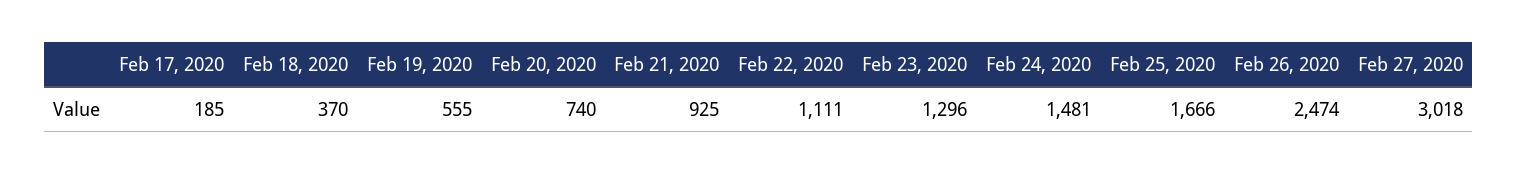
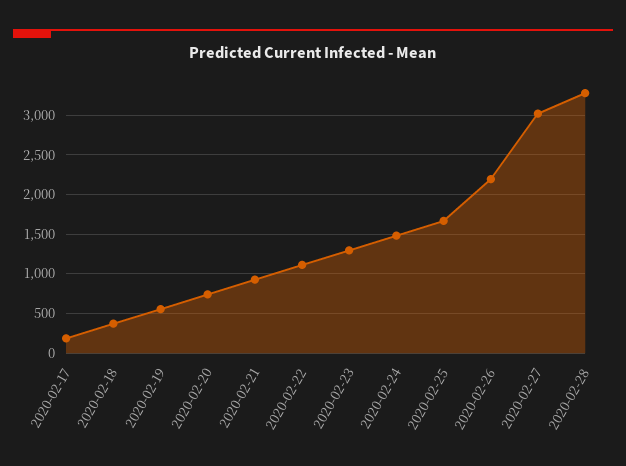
Feb 26, 2020: 2474 -> 2200
2020-02-28: none -> 3300

